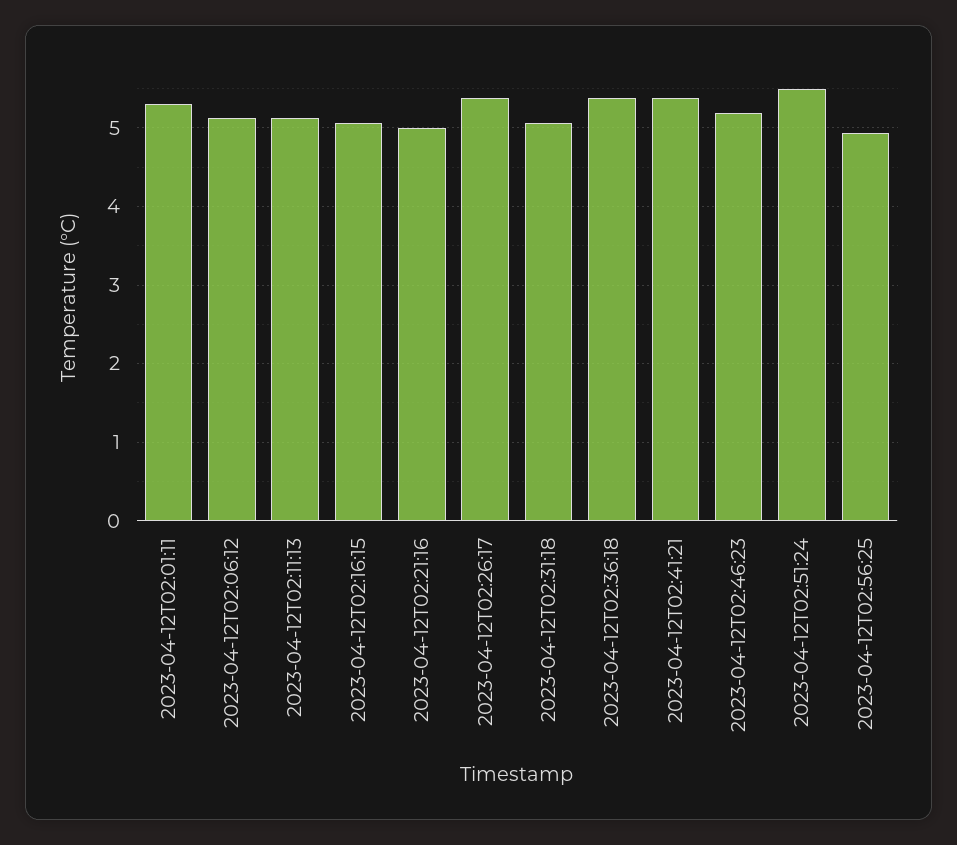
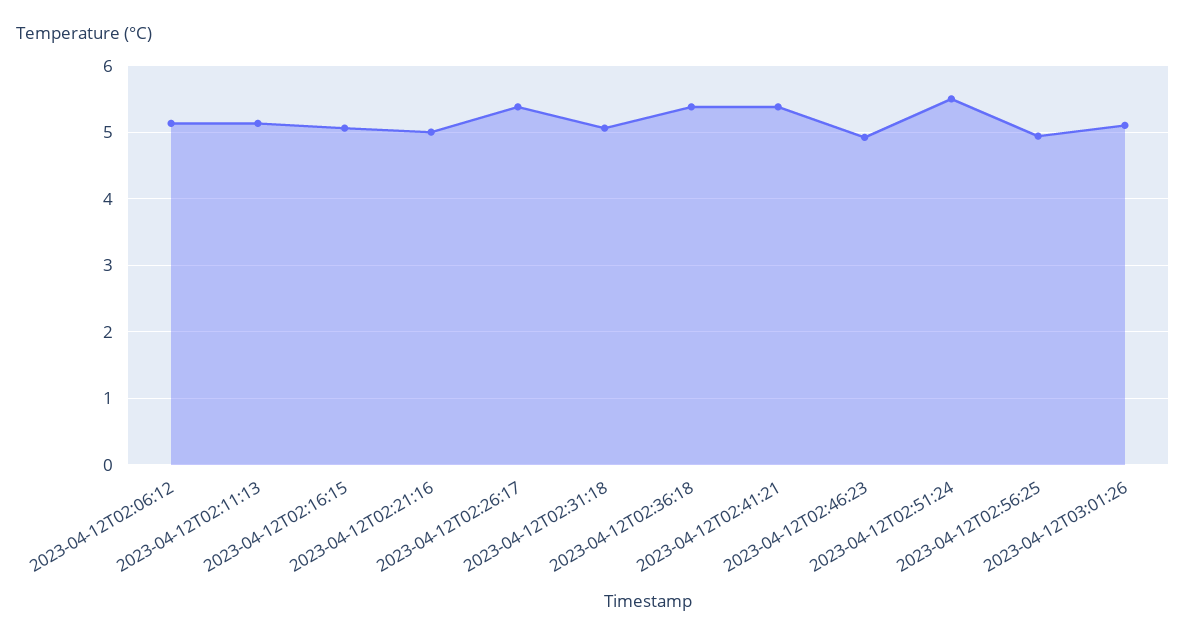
2023-04-12T02:01:11: 5.3 -> none
2023-04-12T02:46:23: 5.2 -> 4.9
2023-04-12T03:01:26: none -> 5.1

